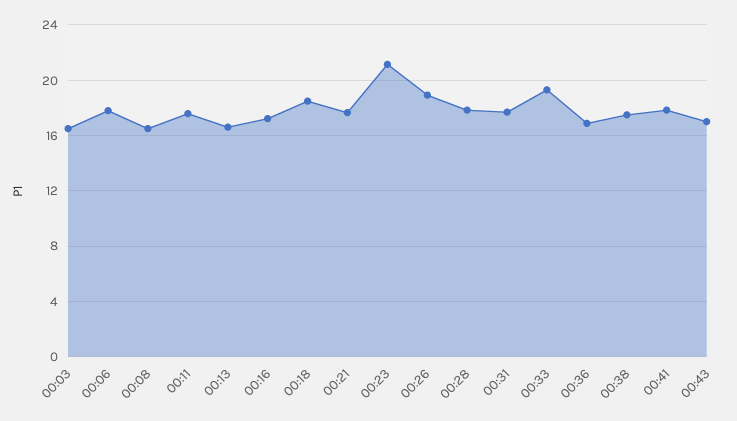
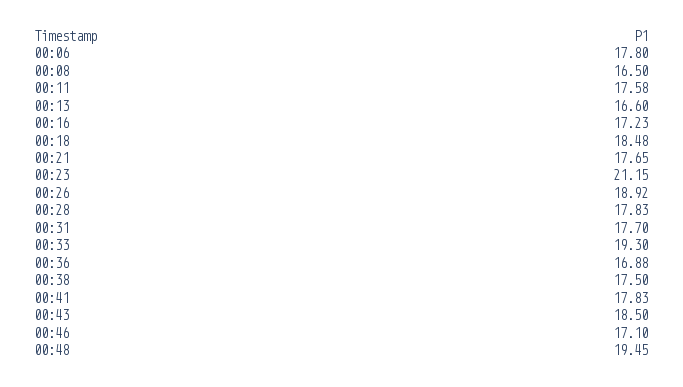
00:03: 16.5 -> none
00:43: 17 -> 18.5
00:46: none -> 17.1
00:48: none -> 19.45

